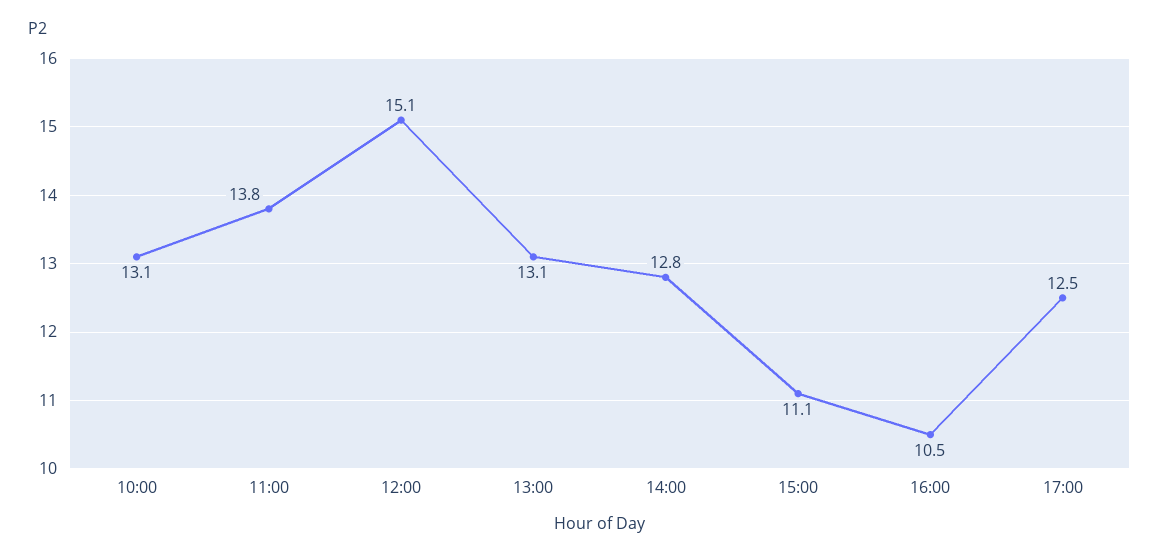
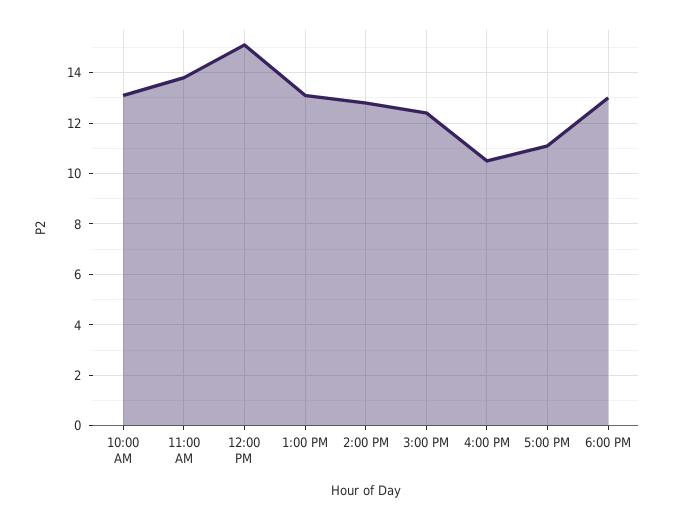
15:00: 11.1 -> 12.5
17:00: 12.5 -> 11
6:00 PM: none -> 13

